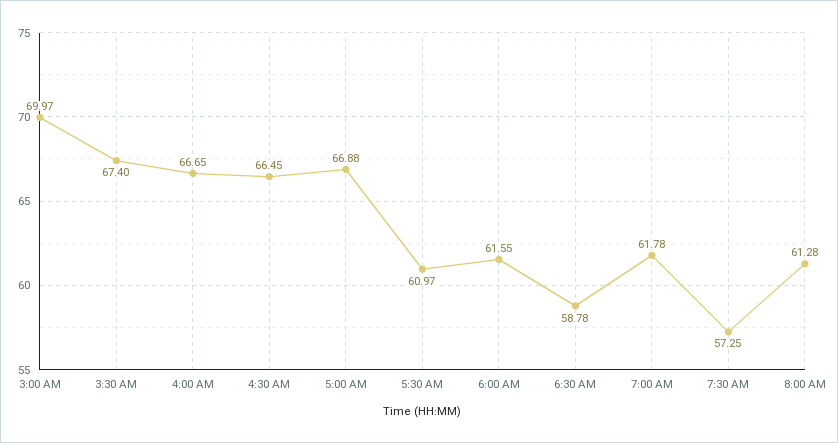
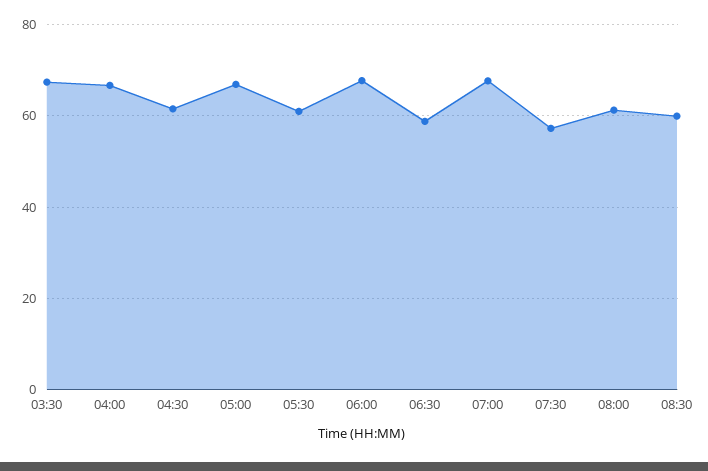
3:00 AM: 69.97 -> none
4:30 AM: 66.45 -> 62
6:00 AM: 61.55 -> 68
7:00 AM: 61.78 -> 68
08:30: none -> 60

